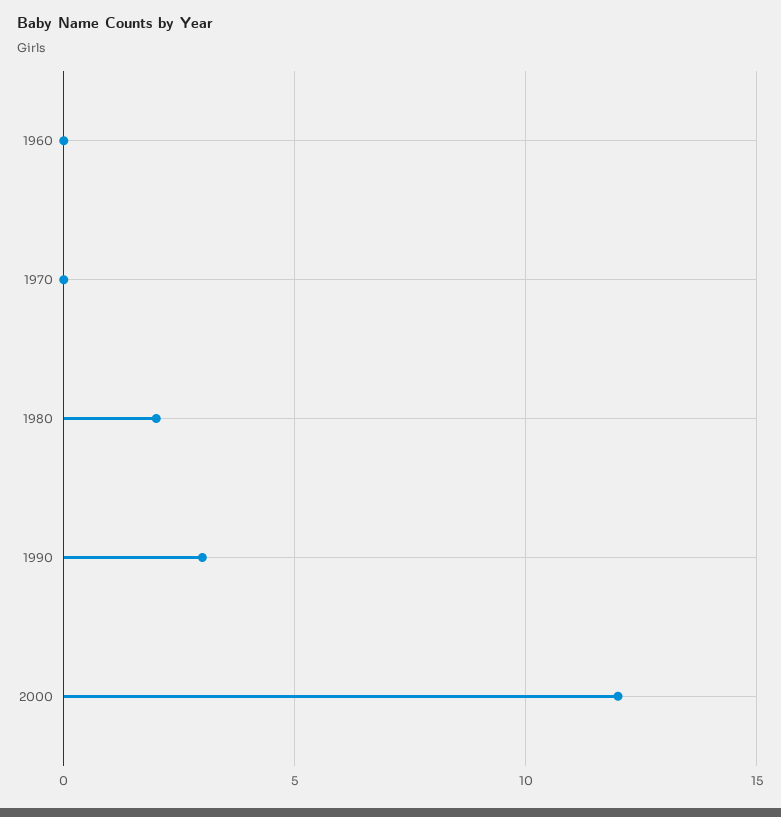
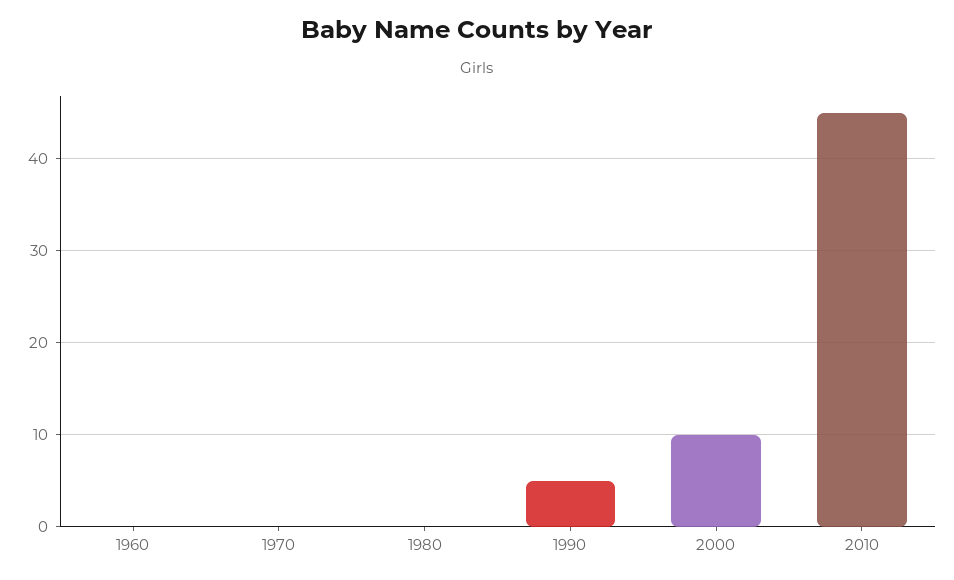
1980: 2 -> 0
1990: 3 -> 5
2000: 12 -> 10
2010: none -> 45

